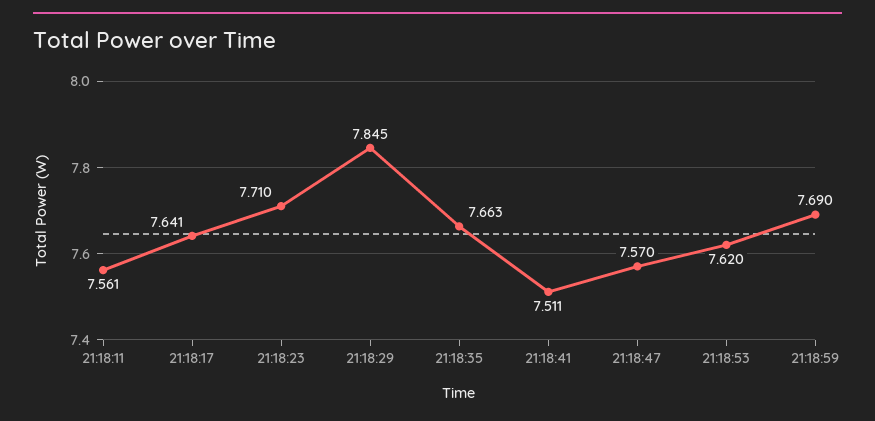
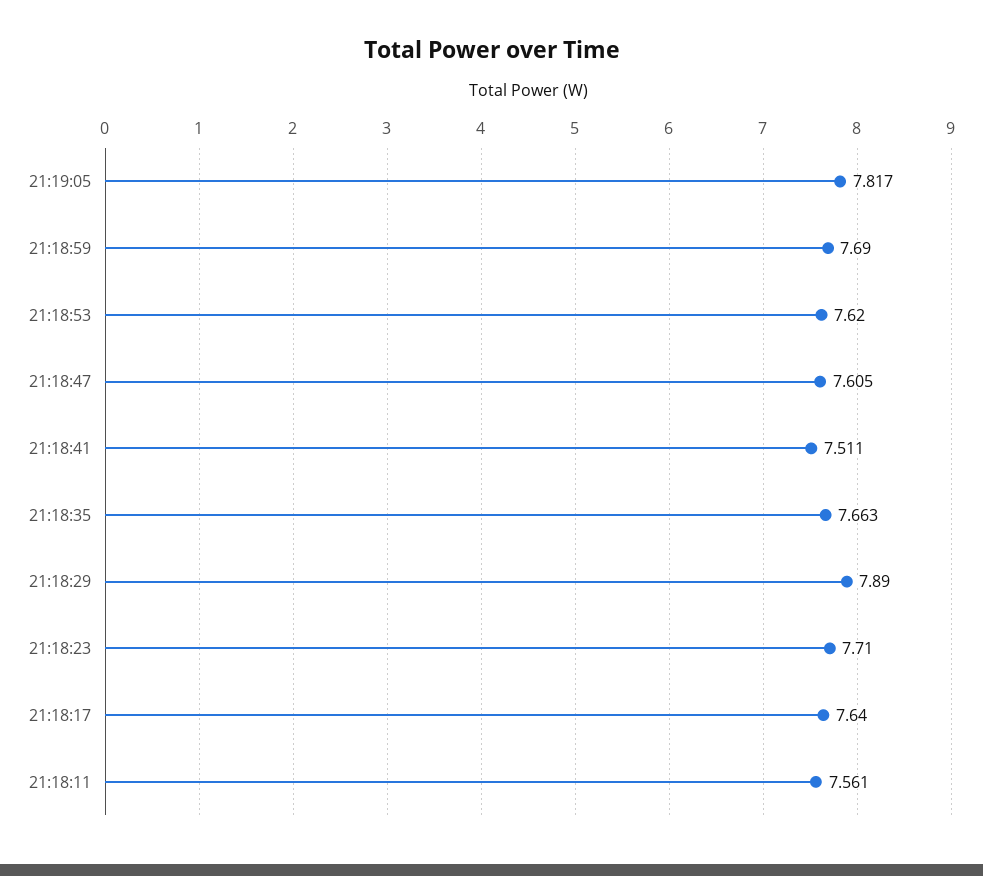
21:18:17: 7.641 -> 7.64
21:18:29: 7.845 -> 7.89
21:18:47: 7.57 -> 7.605
21:19:05: none -> 7.817

